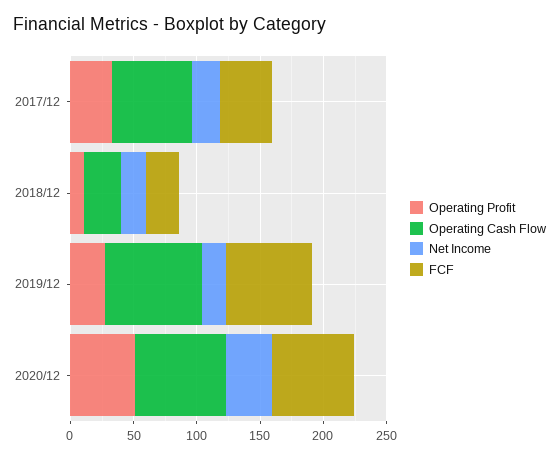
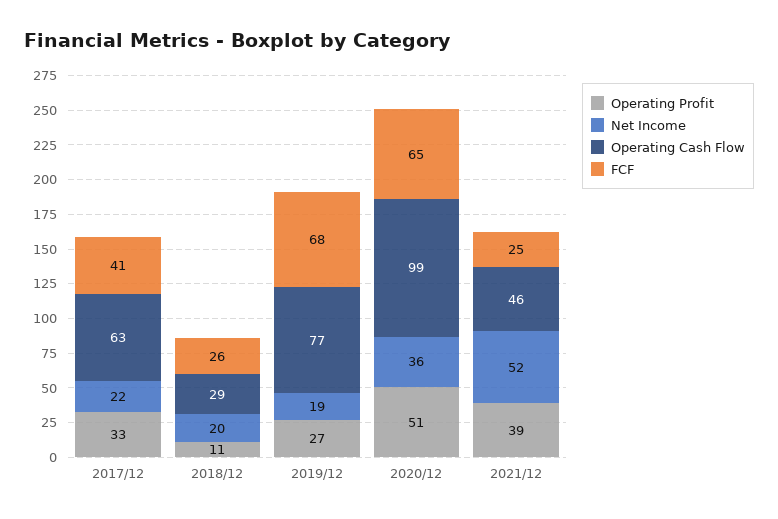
Operating Cash Flow, 2020/12: 70 -> 99
Operating Profit, 2021/12: none -> 39
Net Income, 2021/12: none -> 52
Operating Cash Flow, 2021/12: none -> 46
FCF, 2021/12: none -> 25

